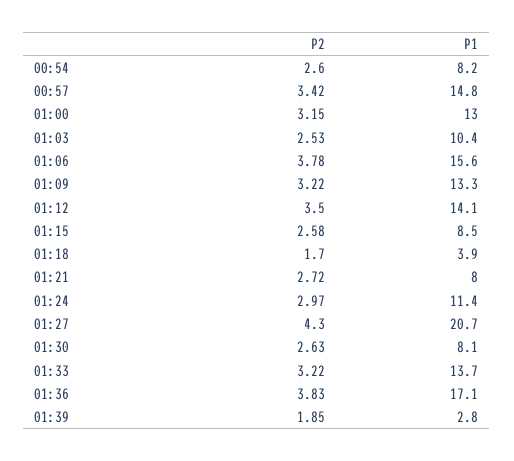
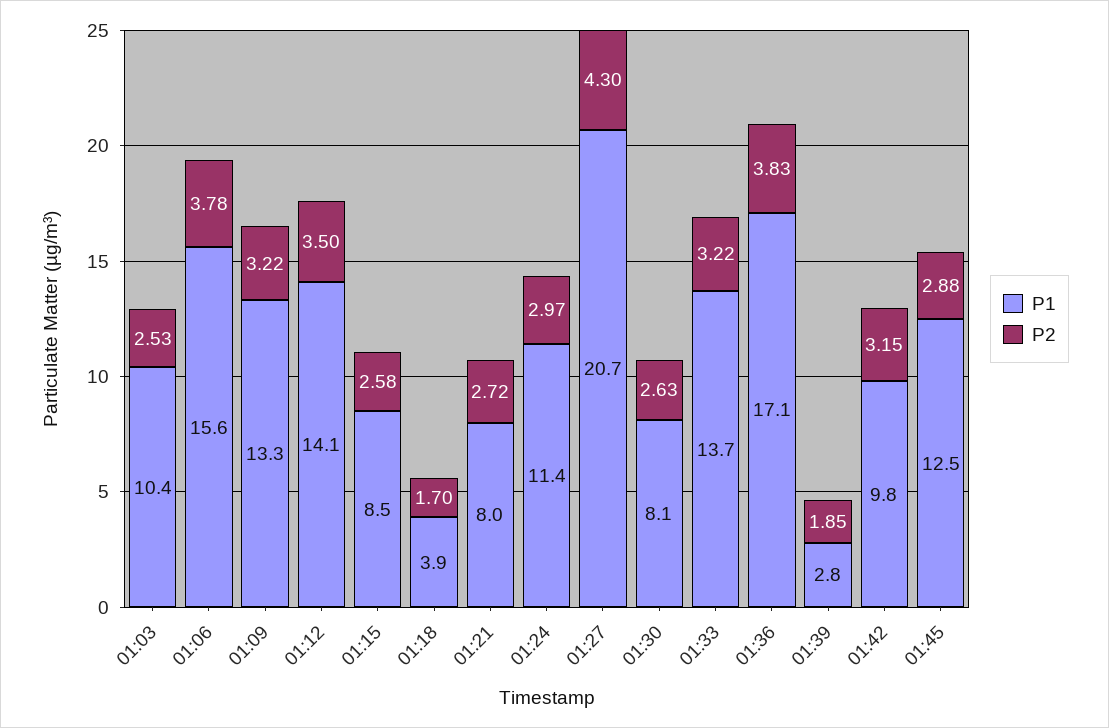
P2, 00:54: 2.6 -> none
P1, 00:54: 8.2 -> none
P2, 00:57: 3.42 -> none
P1, 00:57: 14.8 -> none
P2, 01:00: 3.15 -> none
P1, 01:00: 13 -> none
P1, 01:42: none -> 9.8
P2, 01:42: none -> 3.15
P1, 01:45: none -> 12.5
P2, 01:45: none -> 2.88

